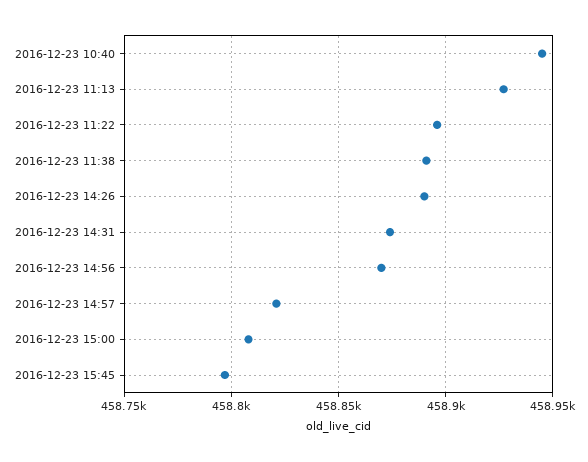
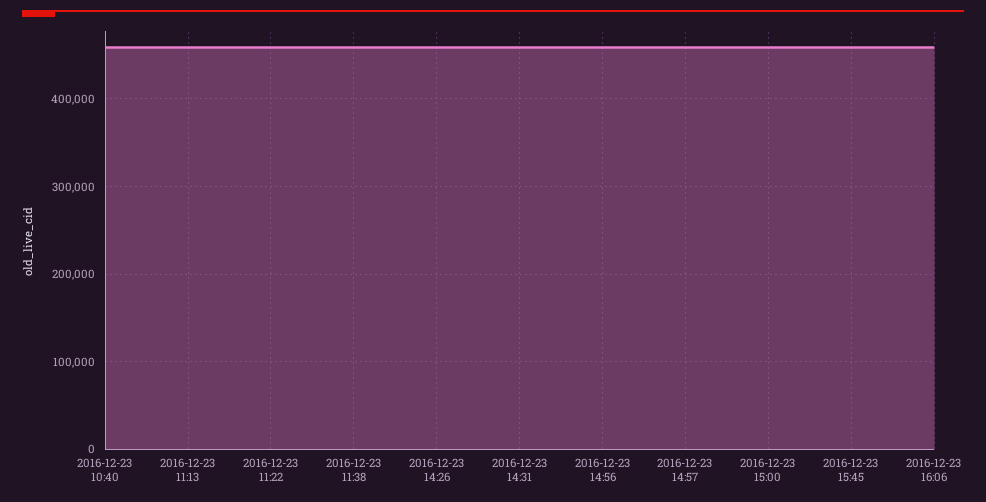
2016-12-23 16:06: none -> 460000

